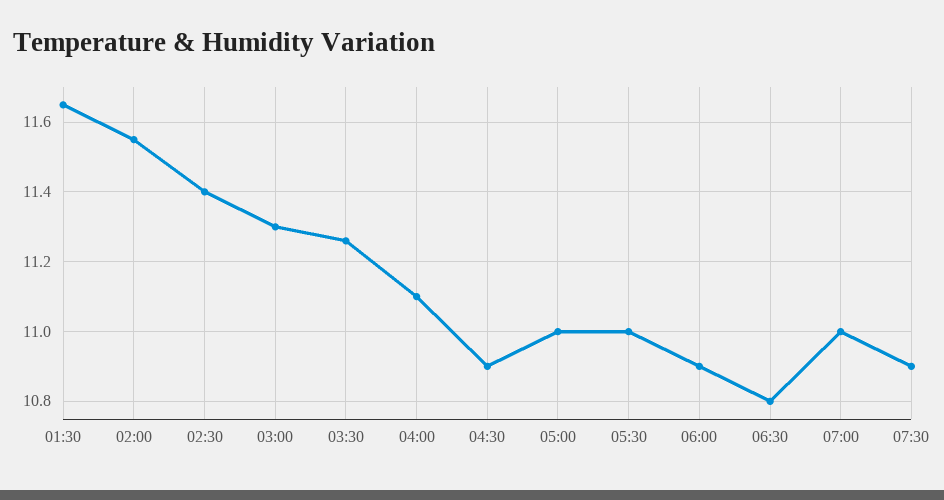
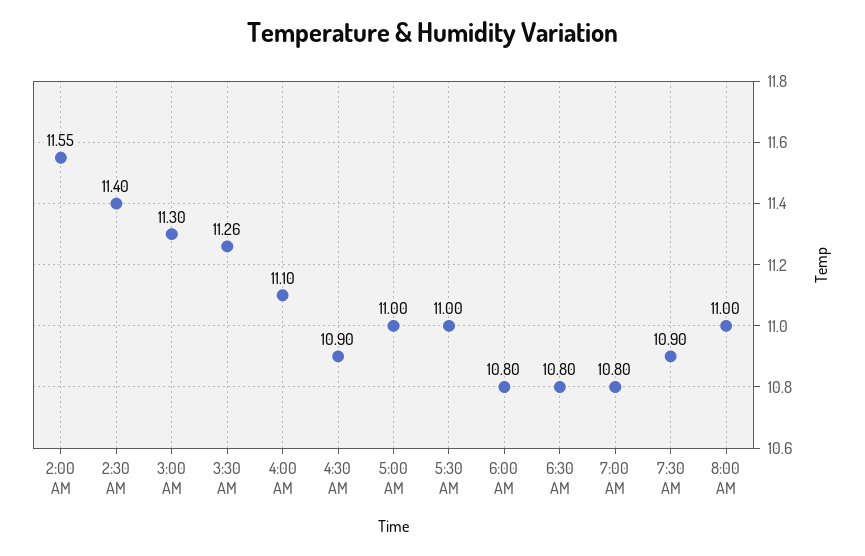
01:30: 11.65 -> none
06:00: 10.9 -> 10.8
07:00: 11 -> 10.8
8:00 AM: none -> 11

